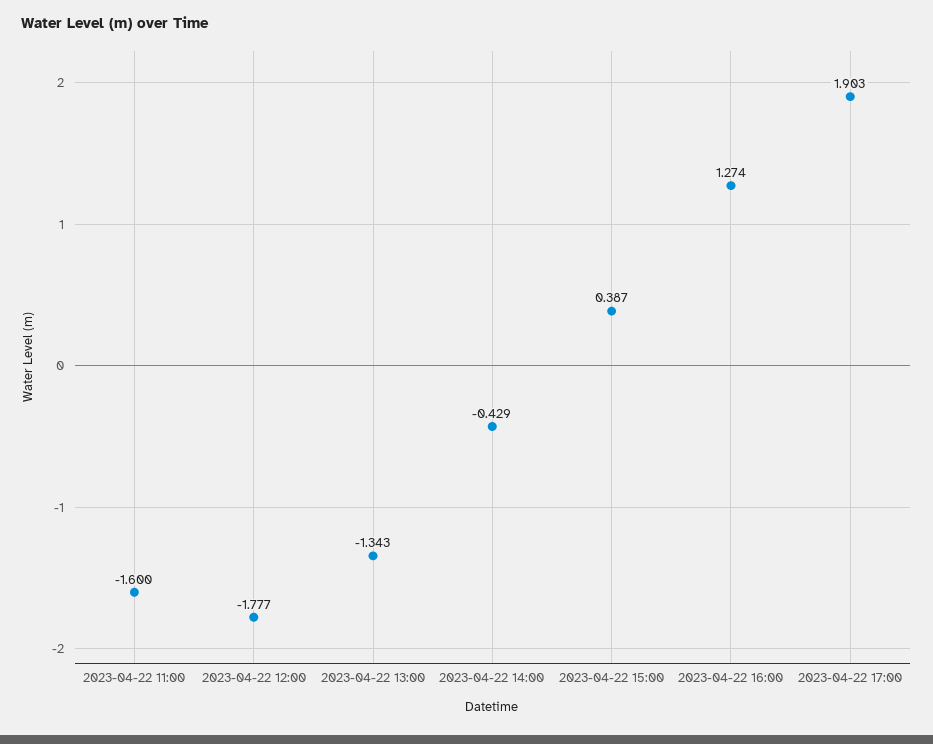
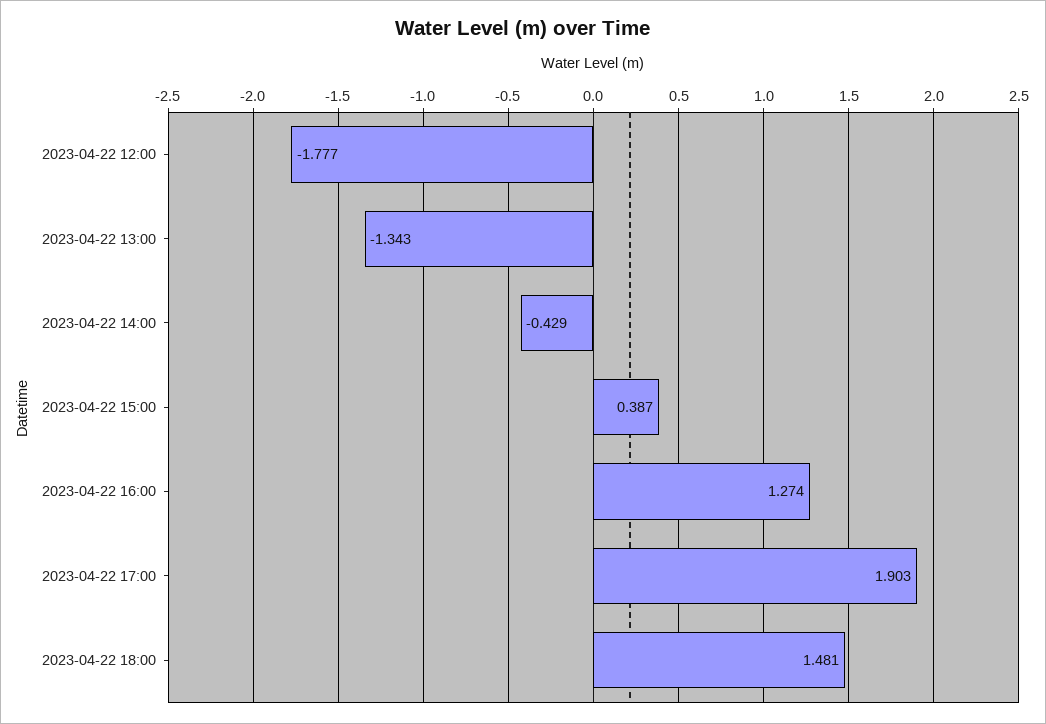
2023-04-22 11:00: -1.6 -> none
2023-04-22 18:00: none -> 1.481

